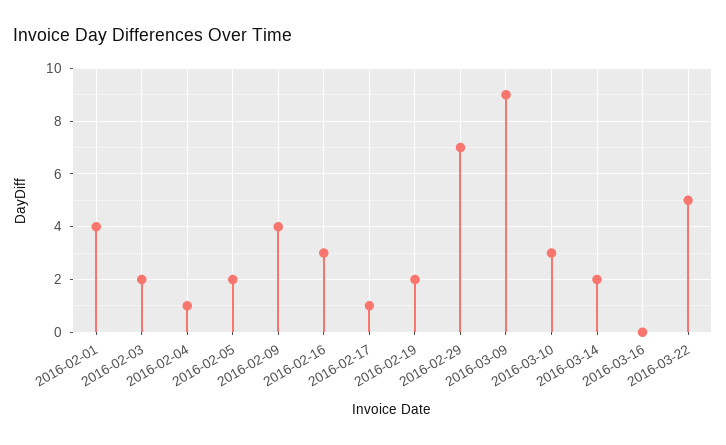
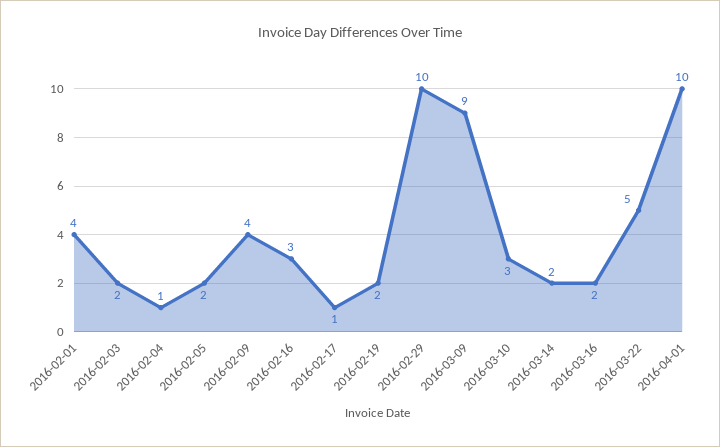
2016-02-29: 7 -> 10
2016-03-16: 0 -> 2
2016-04-01: none -> 10

